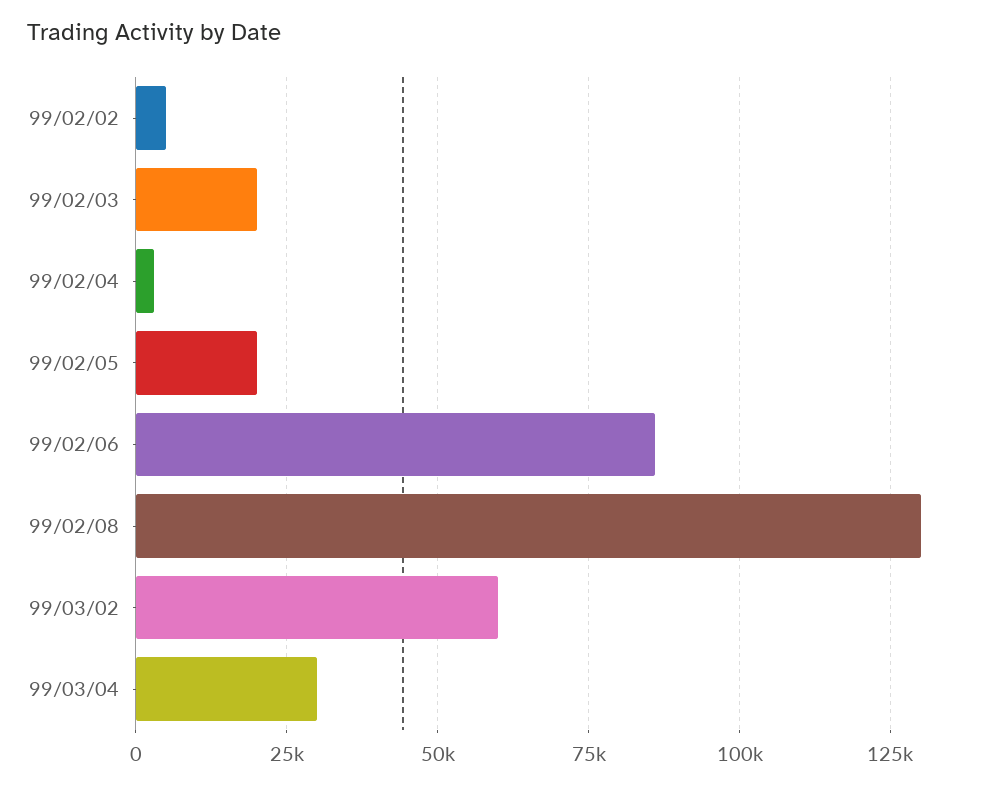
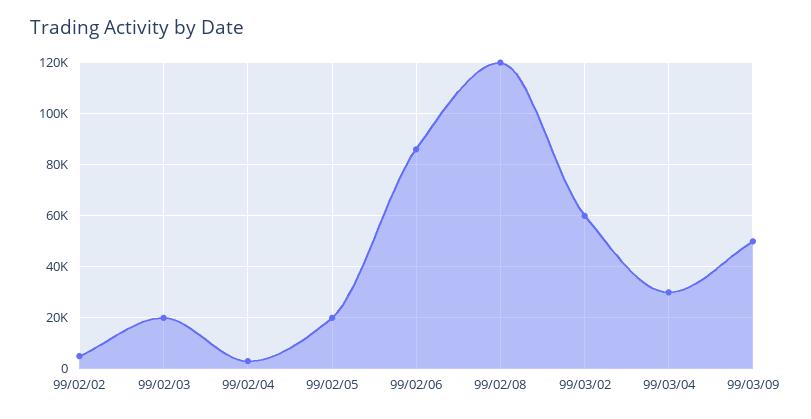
99/02/08: 130000 -> 120000
99/03/09: none -> 50000

